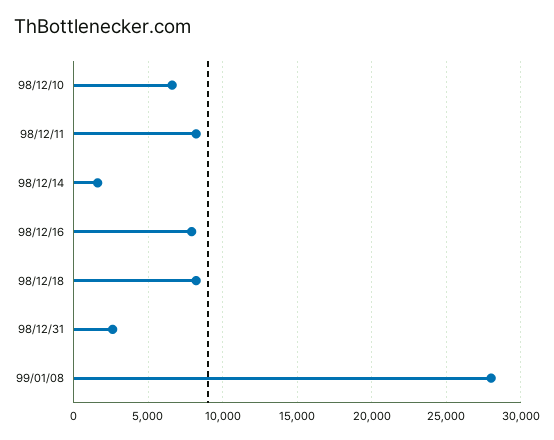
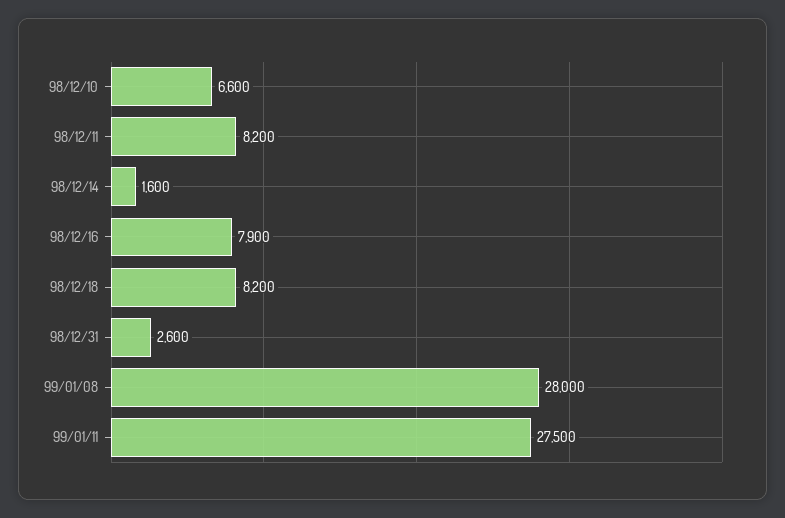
99/01/11: none -> 27500

